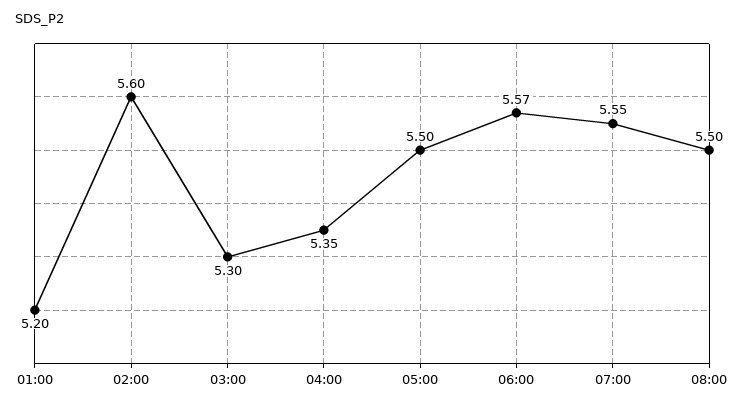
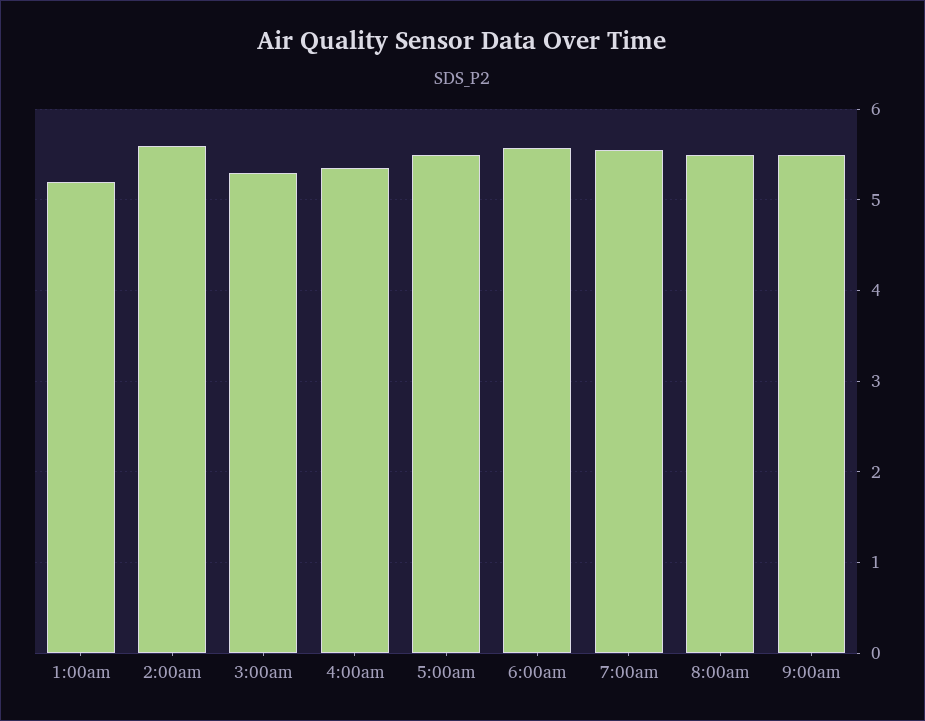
9:00am: none -> 5.5

